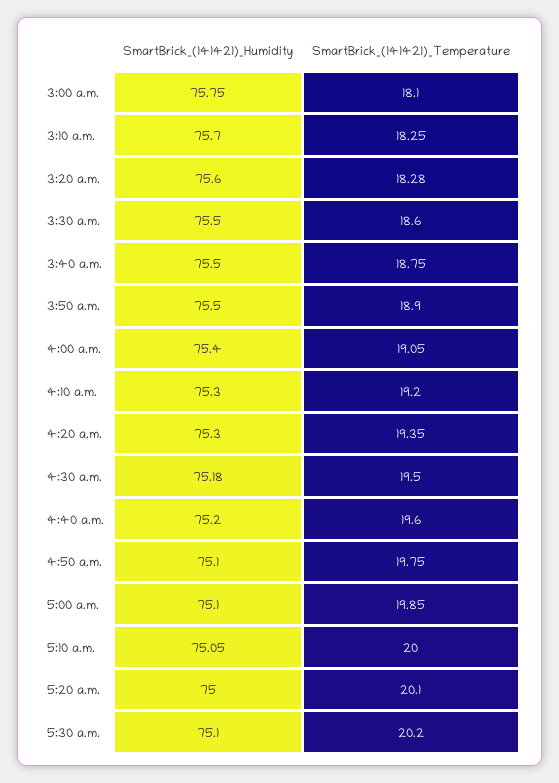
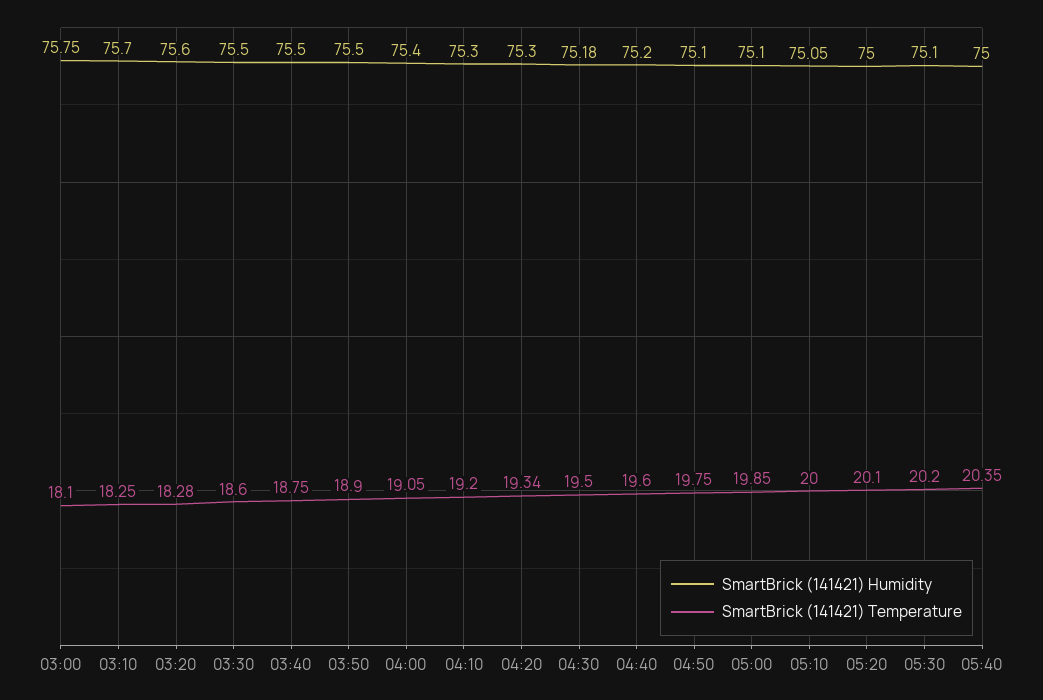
SmartBrick_(141421)_Temperature, 4:20 a.m.: 19.35 -> 19.34
SmartBrick_(141421)_Humidity, 05:40: none -> 75
SmartBrick_(141421)_Temperature, 05:40: none -> 20.35

